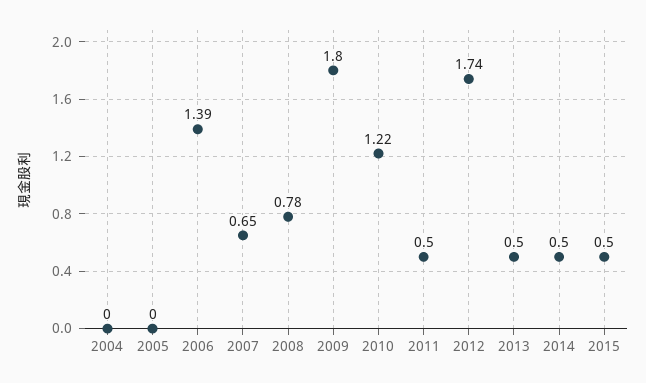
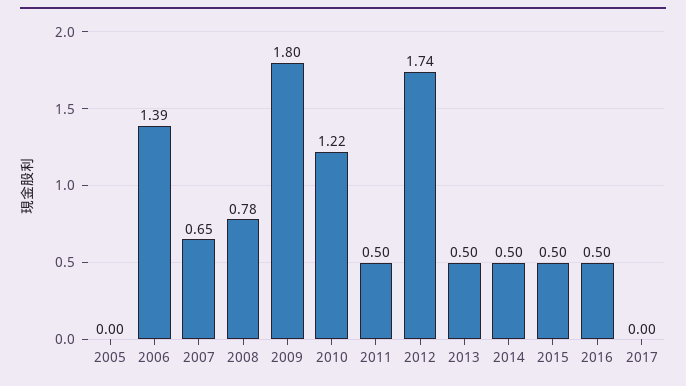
2004: 0 -> none
2016: none -> 0.5
2017: none -> 0

